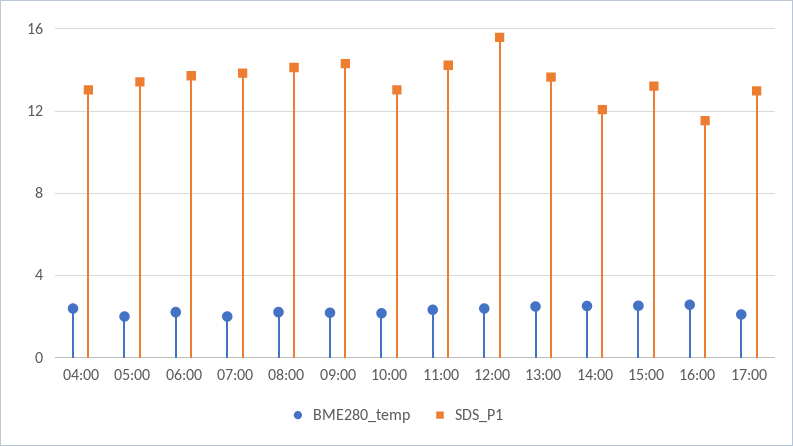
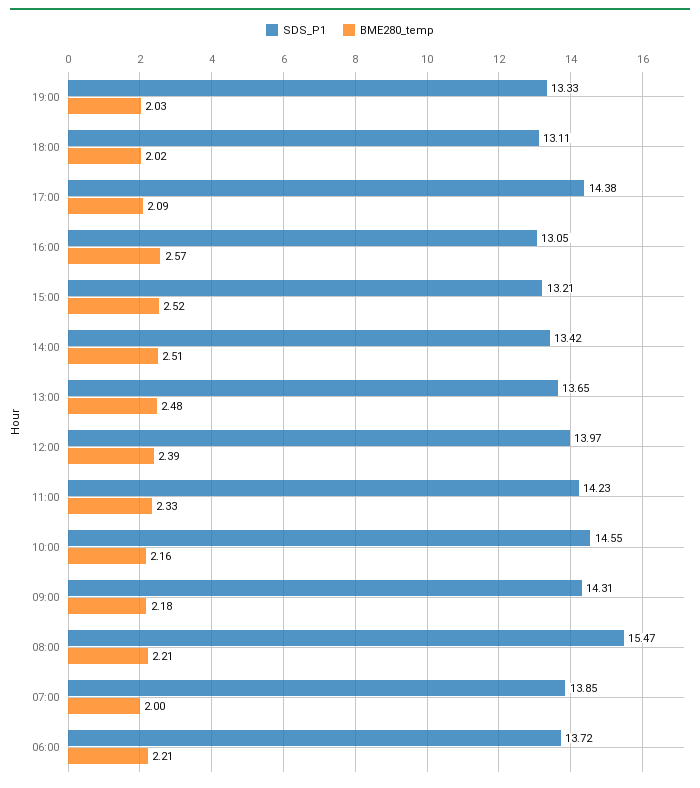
BME280_temp, 04:00: 2.5 -> none
SDS_P1, 04:00: 13 -> none
BME280_temp, 05:00: 2 -> none
SDS_P1, 05:00: 13.5 -> none
SDS_P1, 08:00: 14 -> 15.47
SDS_P1, 10:00: 13 -> 14.55
SDS_P1, 12:00: 15.5 -> 13.97
SDS_P1, 14:00: 12 -> 13.42
SDS_P1, 16:00: 11.5 -> 13.05
SDS_P1, 17:00: 13 -> 14.38
SDS_P1, 19:00: none -> 13.33
BME280_temp, 19:00: none -> 2.03
SDS_P1, 18:00: none -> 13.11
BME280_temp, 18:00: none -> 2.02

